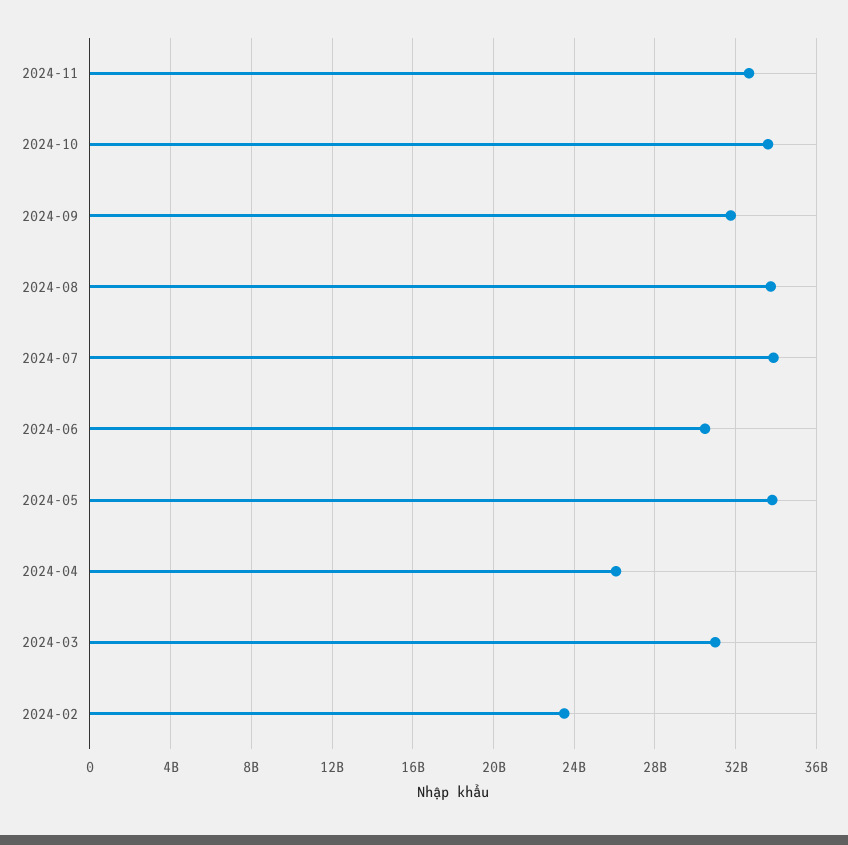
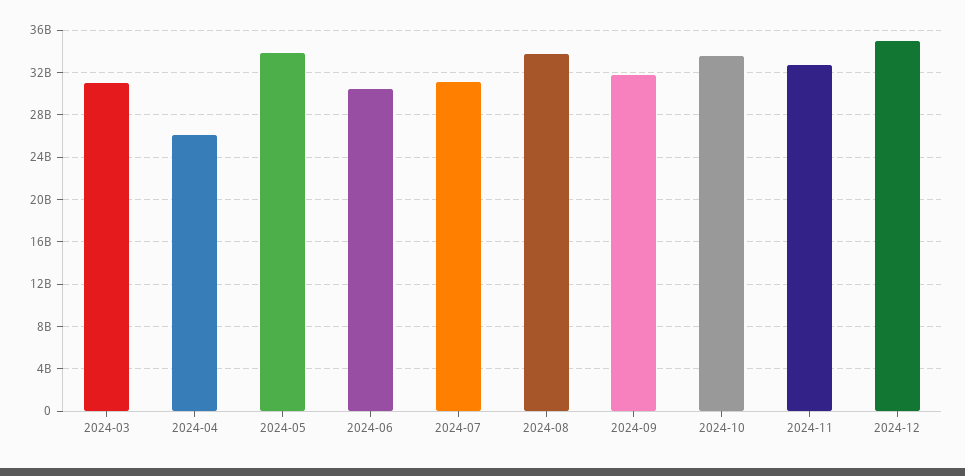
2024-07: 34000000000 -> 31000000000
2024-02: 23500000000 -> none
2024-12: none -> 35000000000

